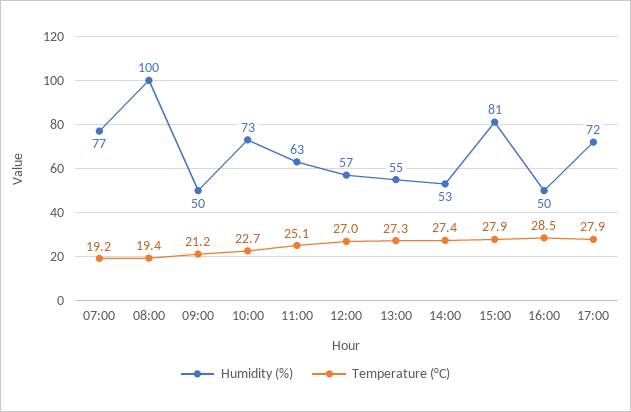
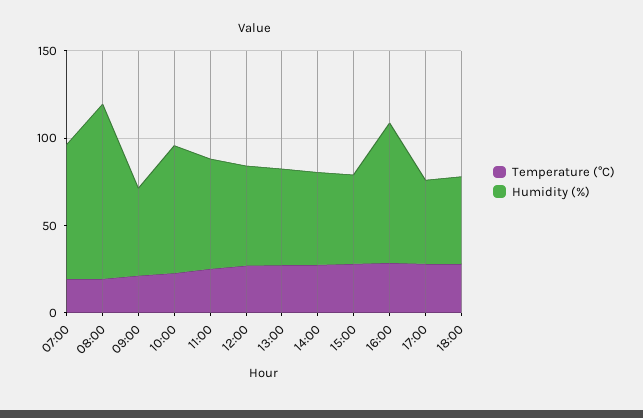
Humidity (%), 15:00: 81 -> 50
Humidity (%), 16:00: 50 -> 80
Humidity (%), 17:00: 72 -> 50
Temperature (°C), 18:00: none -> 30
Humidity (%), 18:00: none -> 50

